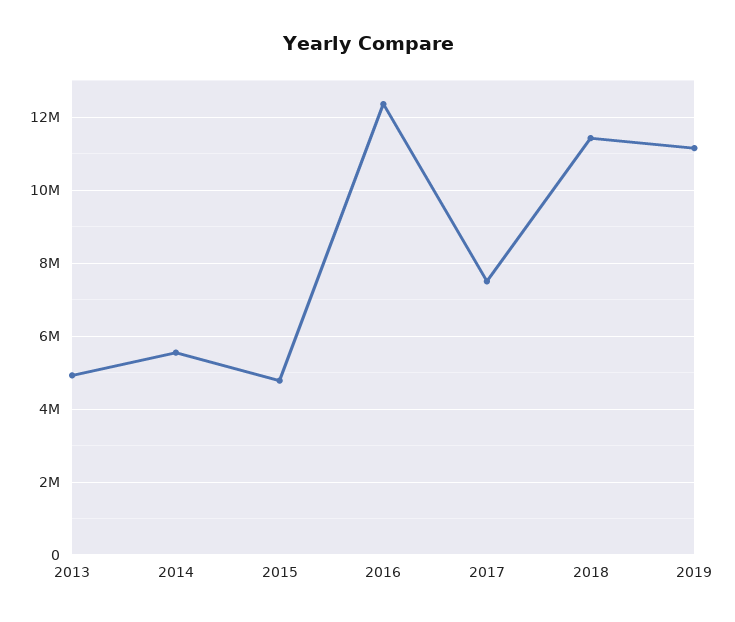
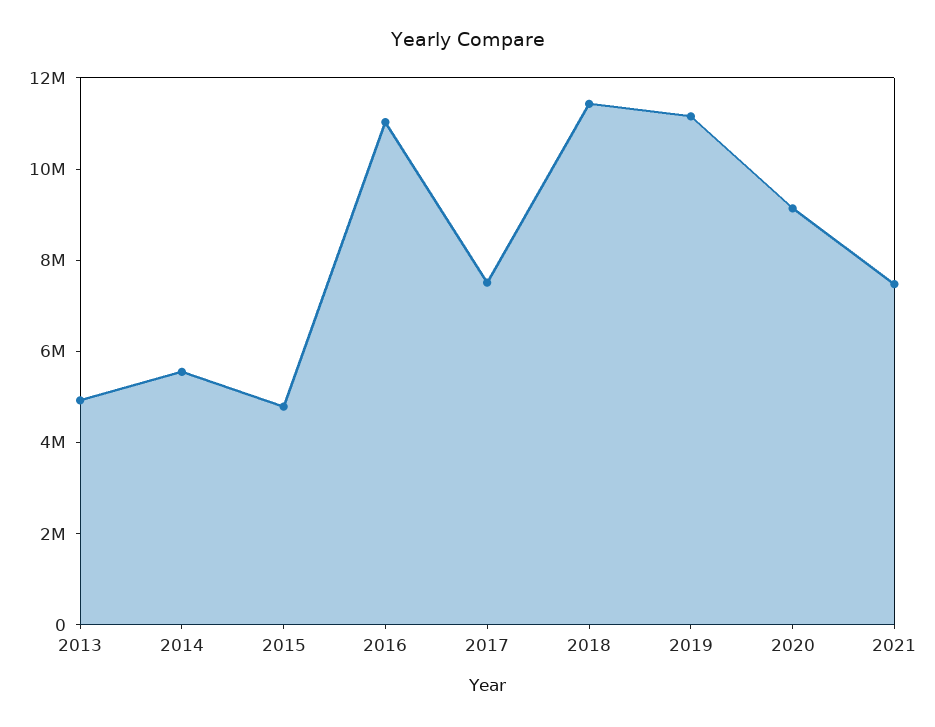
2016: 12400000 -> 11000000
2020: none -> 9000000
2021: none -> 7500000

